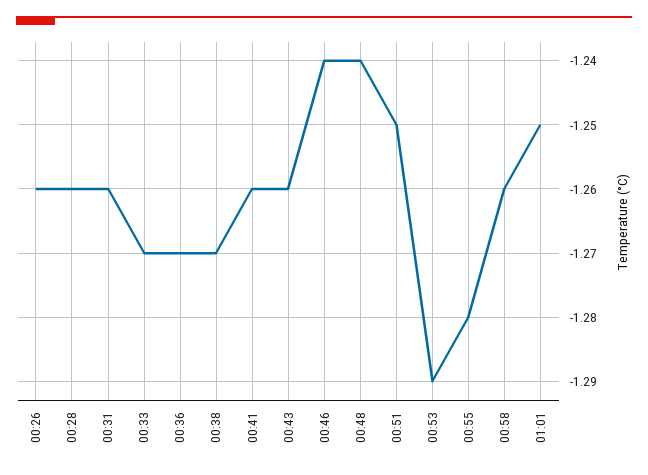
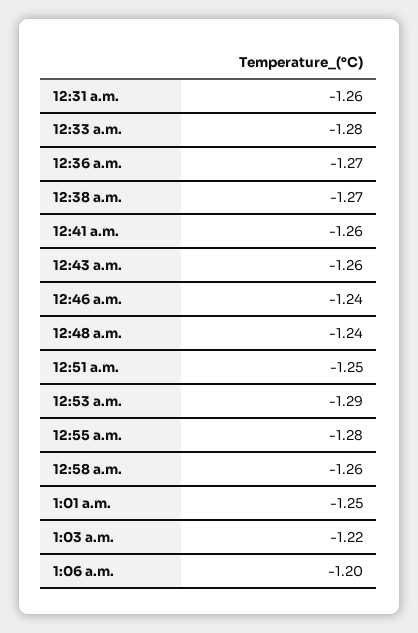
00:26: -1.26 -> none
00:28: -1.26 -> none
00:33: -1.27 -> -1.28
1:03 a.m.: none -> -1.22
1:06 a.m.: none -> -1.2

